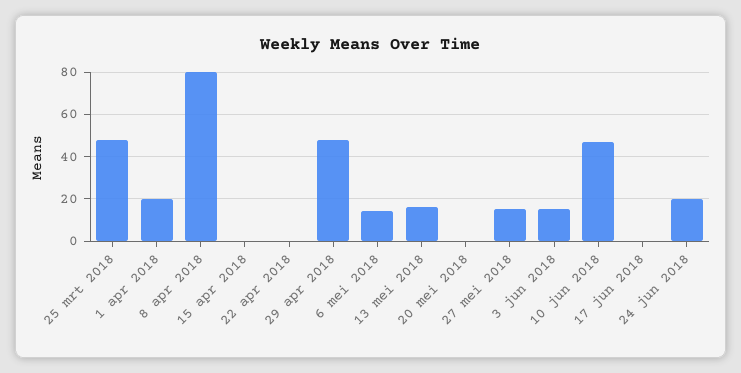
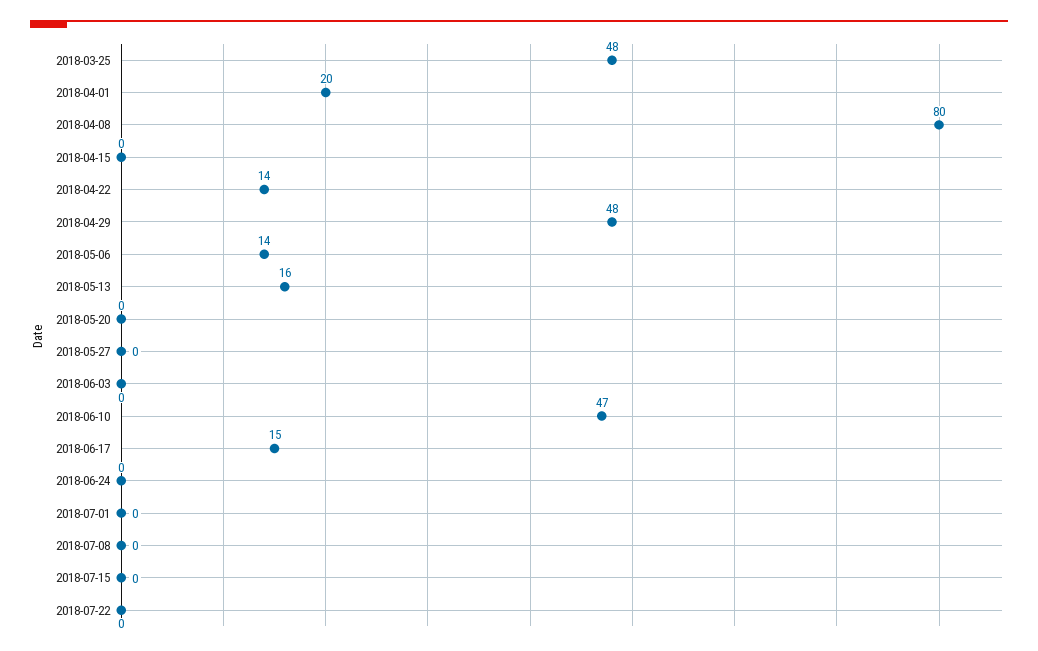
22 apr 2018: 0 -> 14
27 mei 2018: 15 -> 0
3 jun 2018: 15 -> 0
17 jun 2018: 0 -> 15
24 jun 2018: 20 -> 0
2018-07-01: none -> 0
2018-07-08: none -> 0
2018-07-15: none -> 0
2018-07-22: none -> 0

